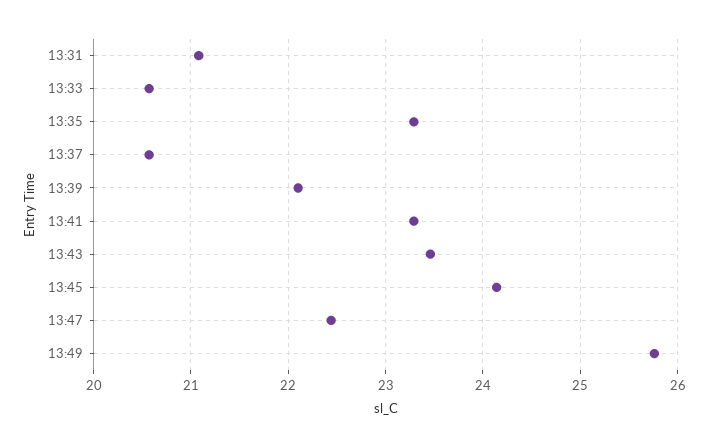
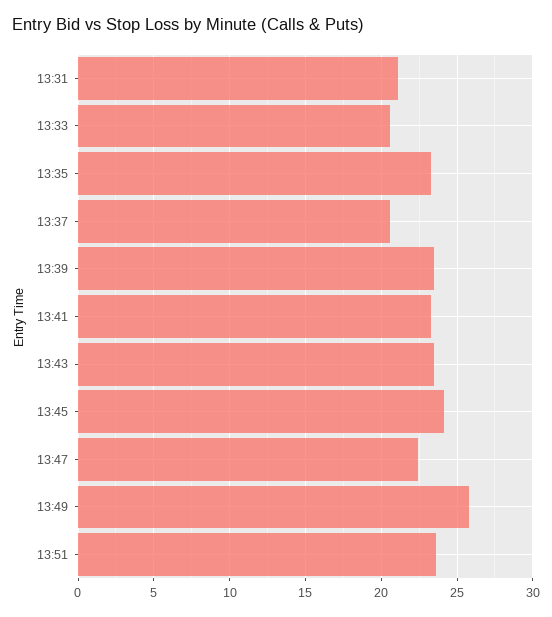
13:39: 22.1 -> 23.5
13:51: none -> 23.5

